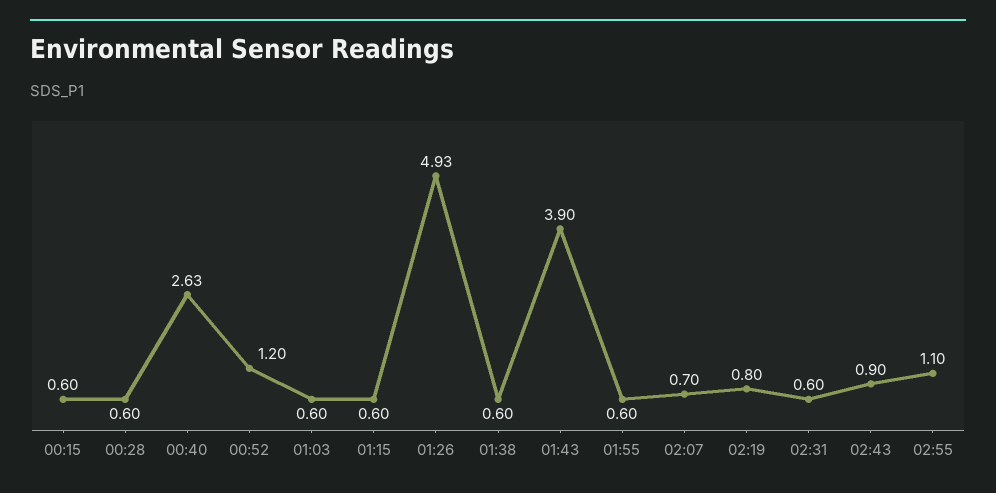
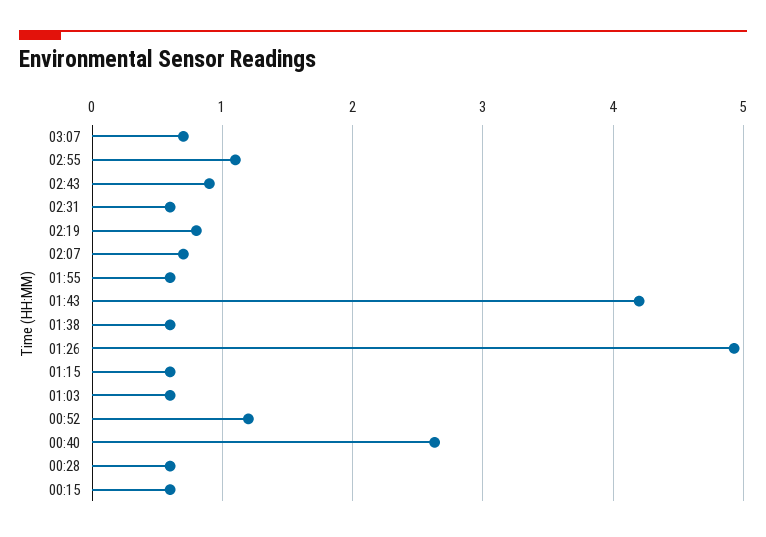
01:43: 3.9 -> 4.2
03:07: none -> 0.7

